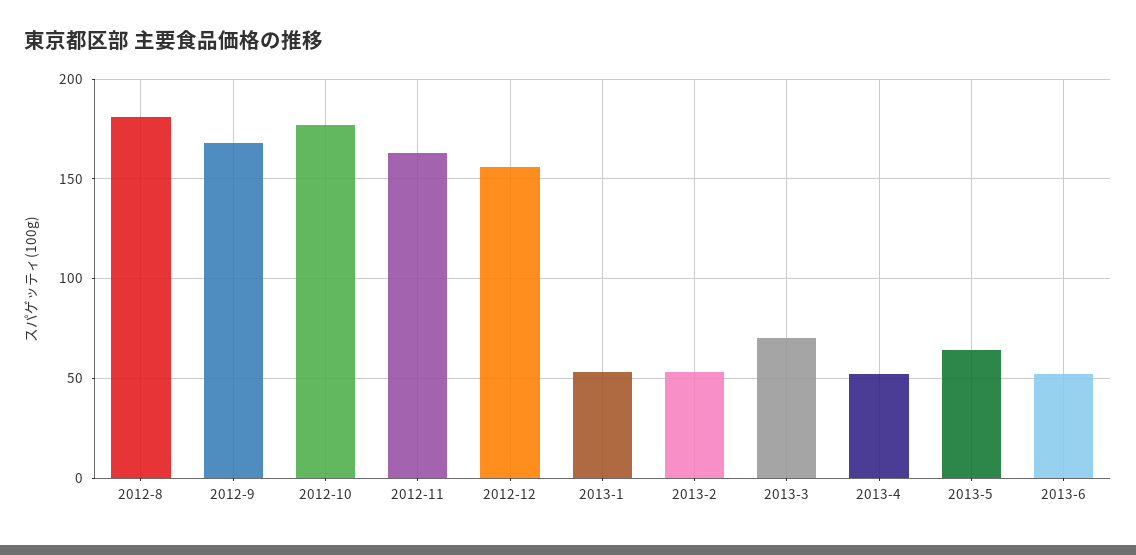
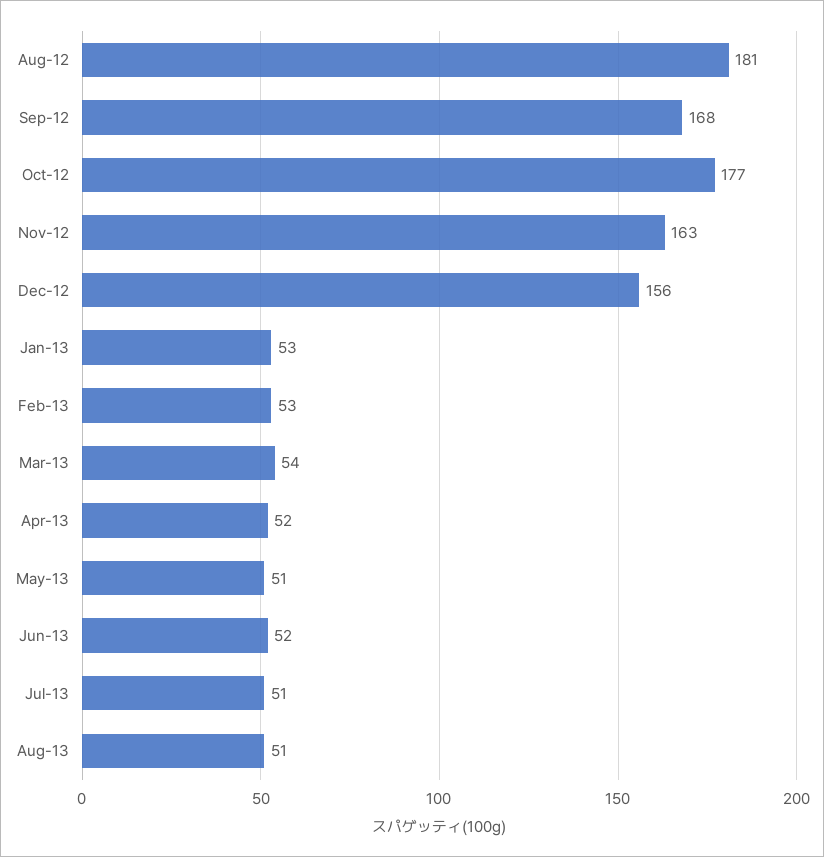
2013-3: 70 -> 54
2013-5: 65 -> 51
Jul-13: none -> 51
Aug-13: none -> 51

